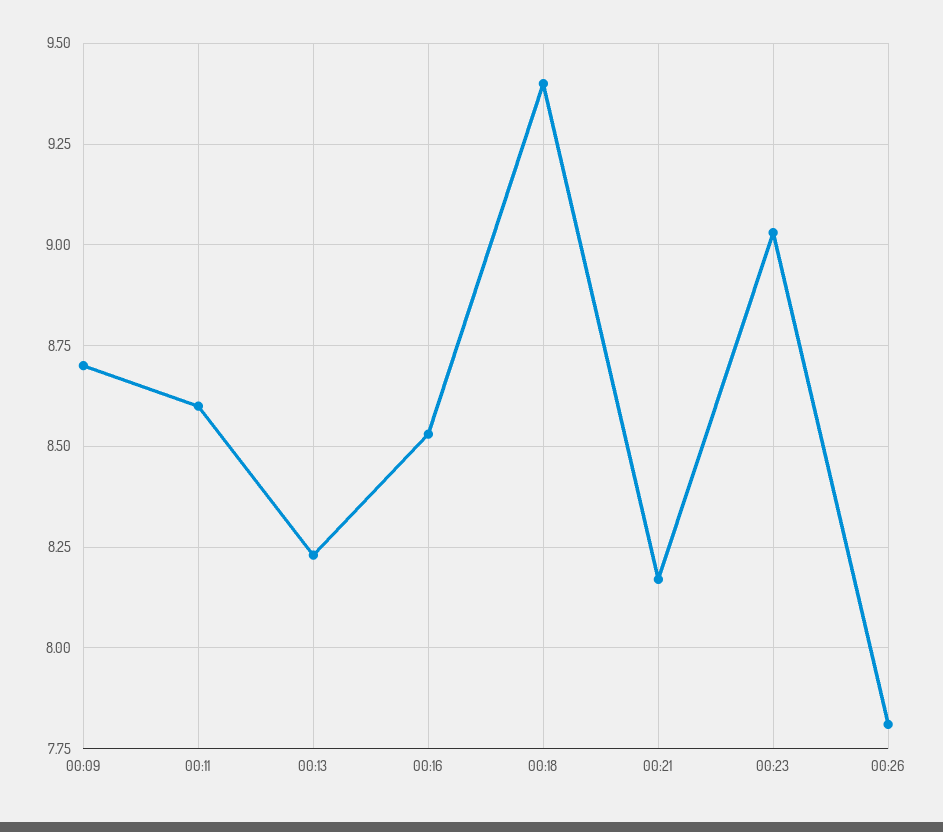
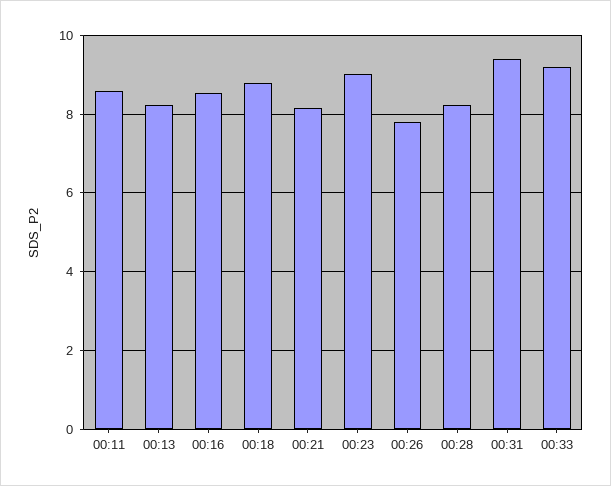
00:09: 8.7 -> none
00:18: 9.4 -> 8.8
00:28: none -> 8.2
00:31: none -> 9.4
00:33: none -> 9.2

